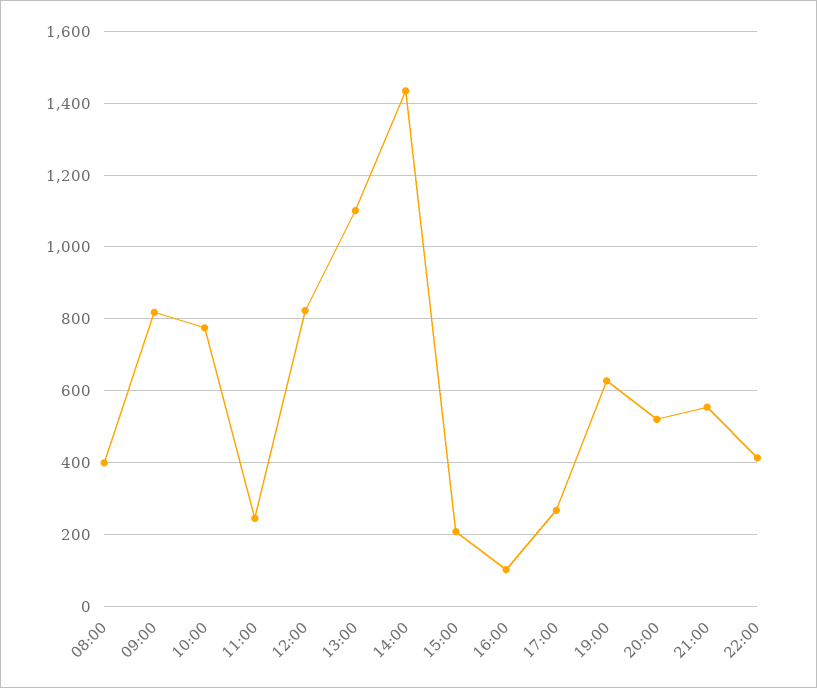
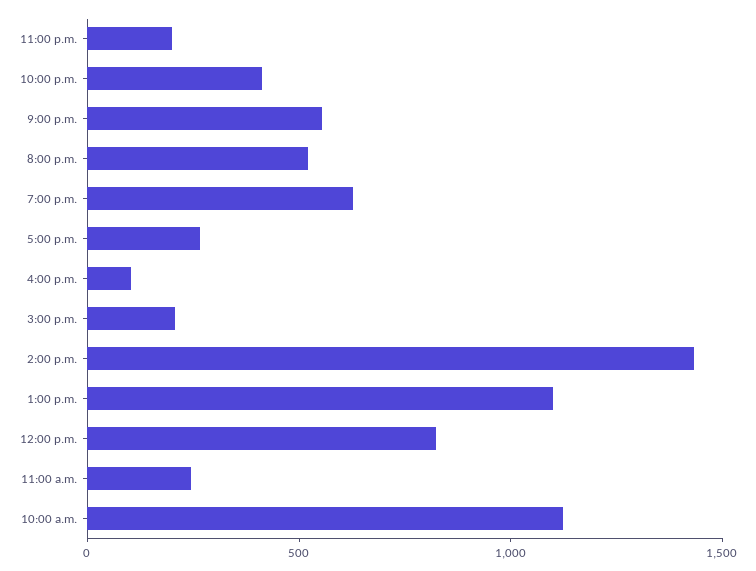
08:00: 400 -> none
09:00: 820 -> none
10:00: 780 -> 1100
11:00 p.m.: none -> 200

